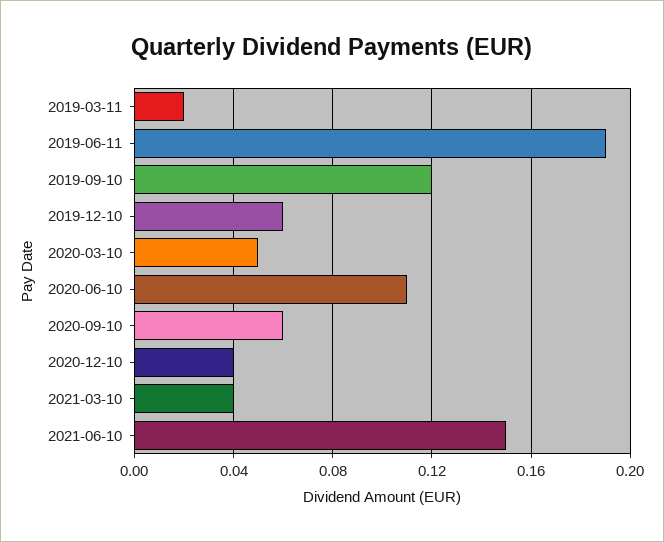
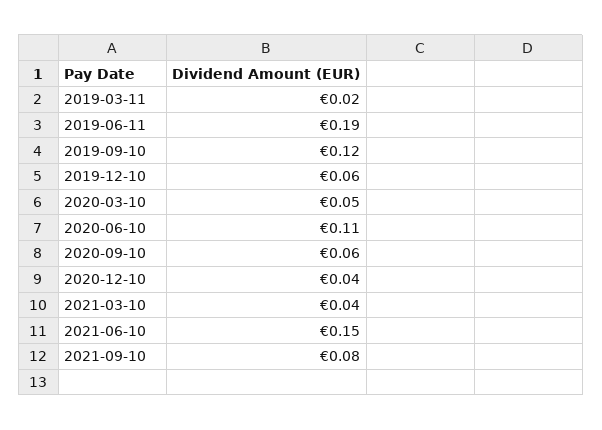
2021-09-10: none -> 0.08

